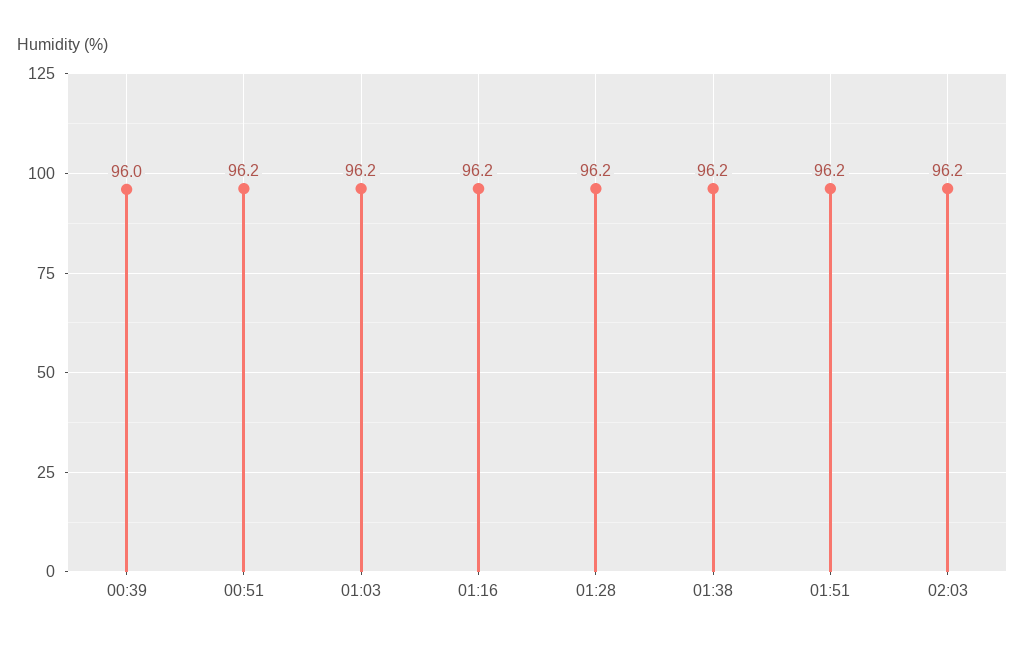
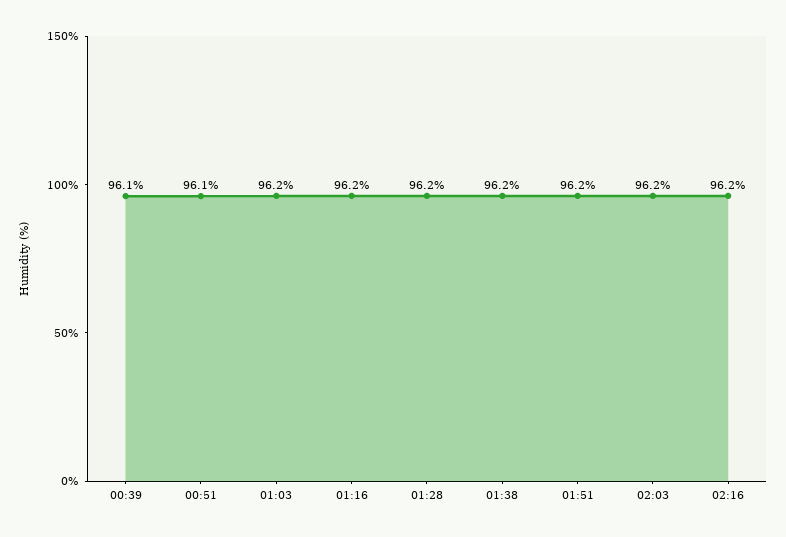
00:39: 96 -> 96.1
00:51: 96.2 -> 96.1
02:16: none -> 96.2

